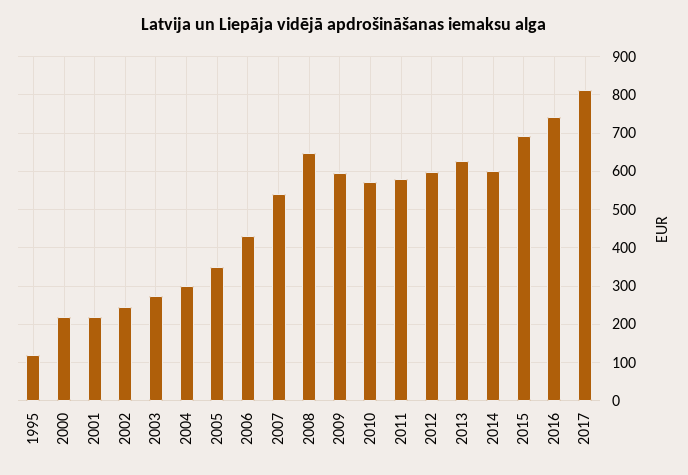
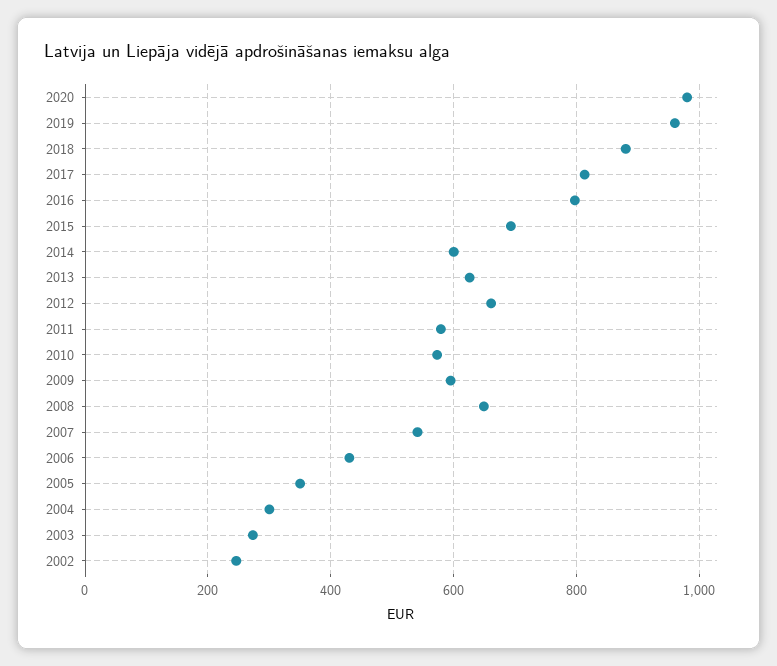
1995: 120 -> none
2000: 220 -> none
2001: 220 -> none
2012: 600 -> 660
2016: 740 -> 800
2020: none -> 980
2019: none -> 960
2018: none -> 880

